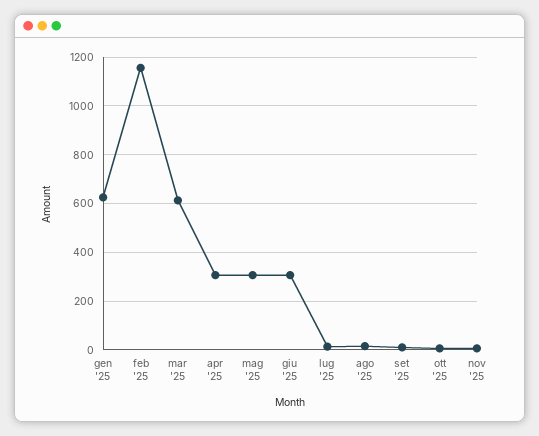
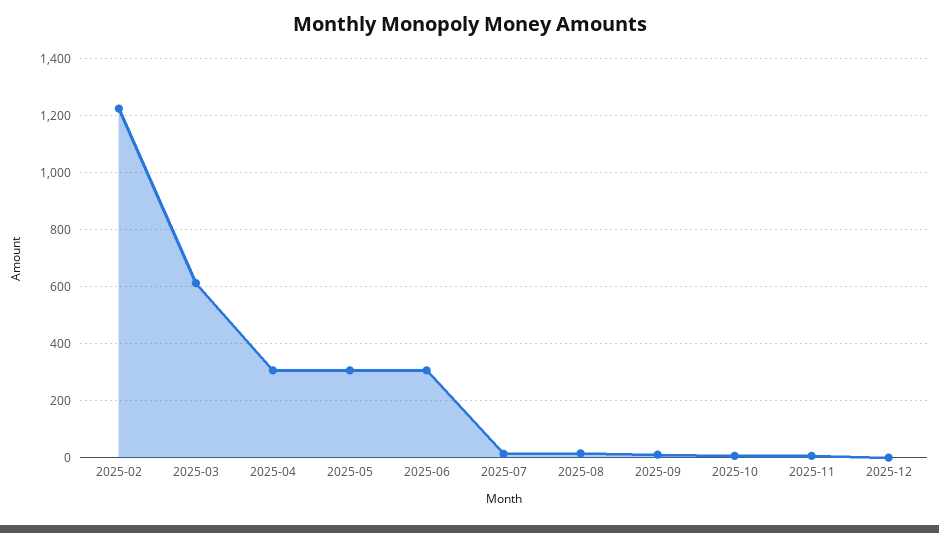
gen '25: 625 -> none
feb '25: 1150 -> 1225
2025-12: none -> 0

